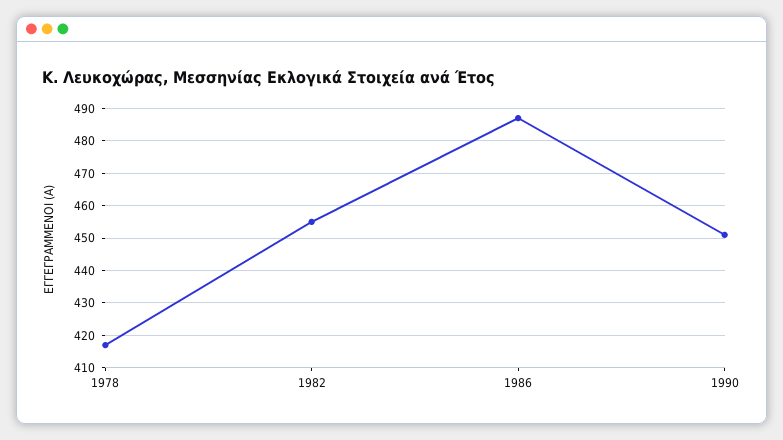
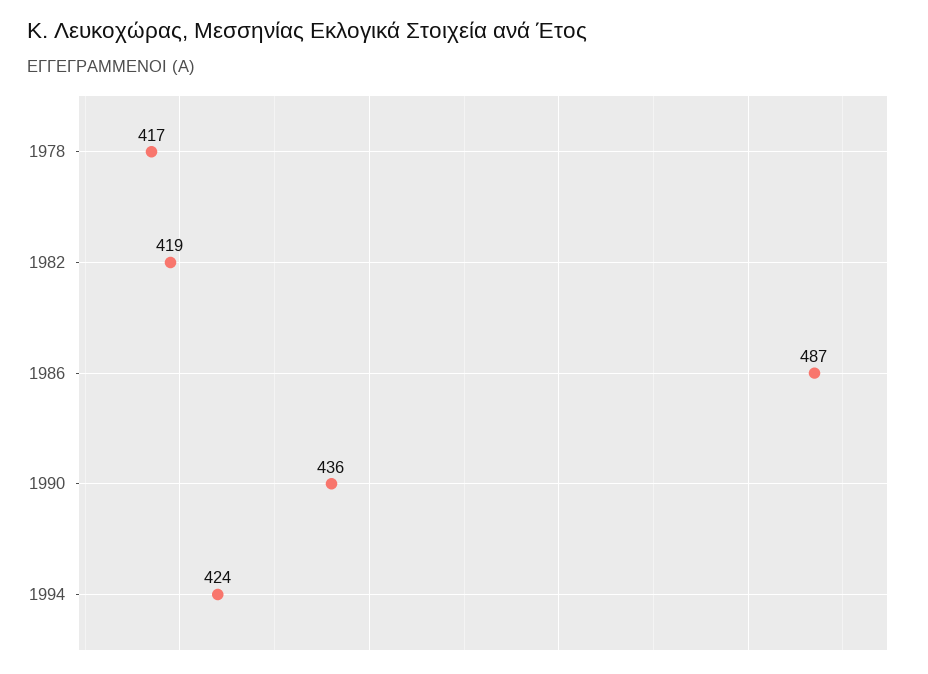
1982: 455 -> 419
1990: 450 -> 436
1994: none -> 424

